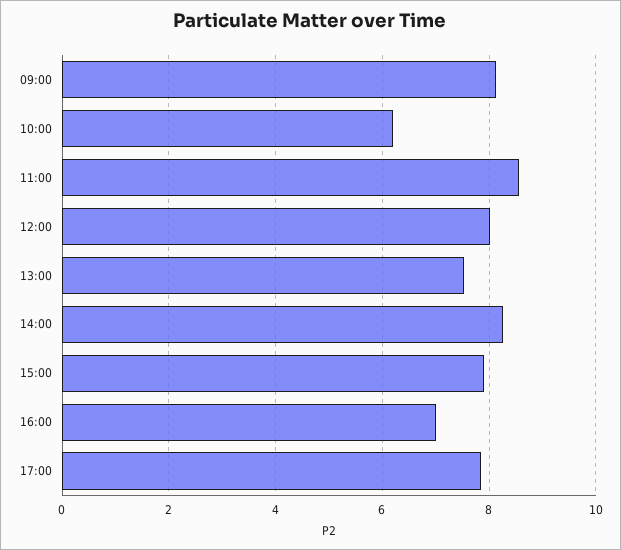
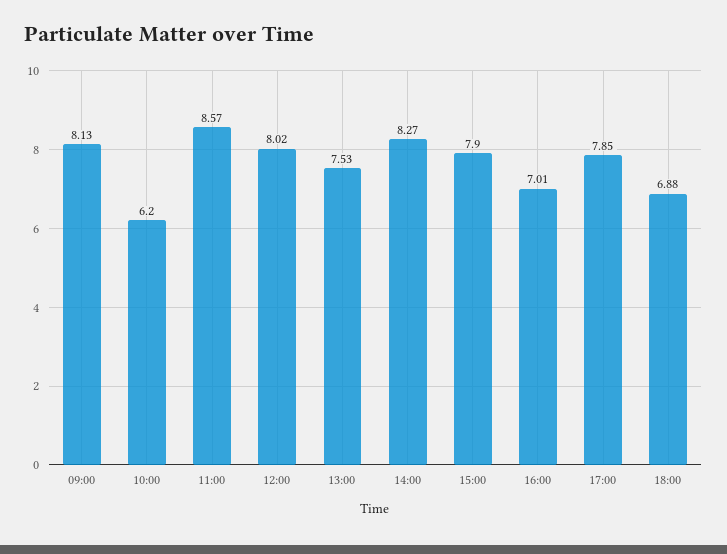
18:00: none -> 6.88

